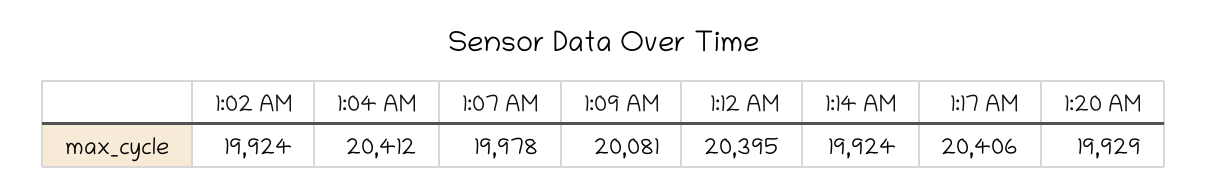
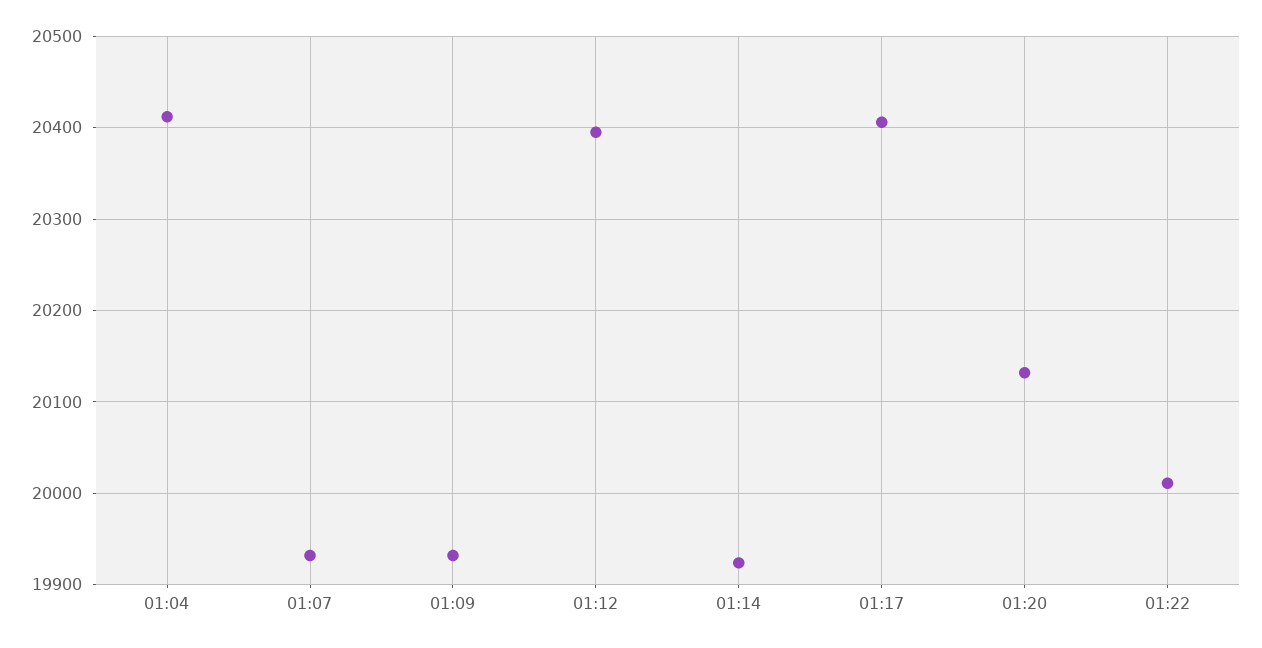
1:02 AM: 19924 -> none
1:07 AM: 19978 -> 19930
1:09 AM: 20081 -> 19930
1:20 AM: 19929 -> 20130
01:22: none -> 20010

